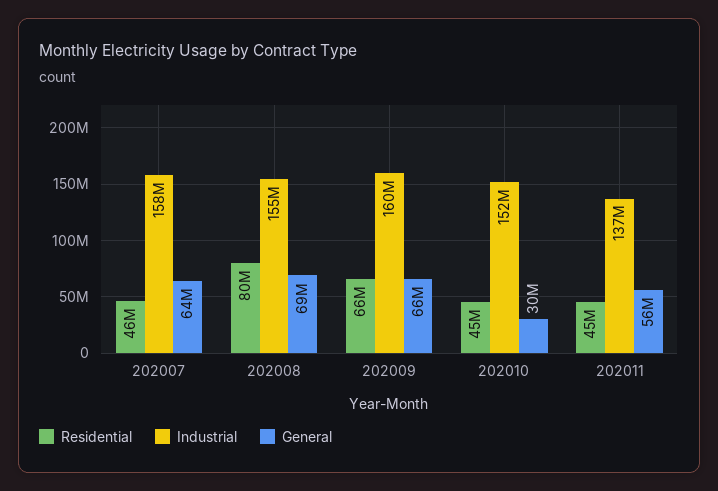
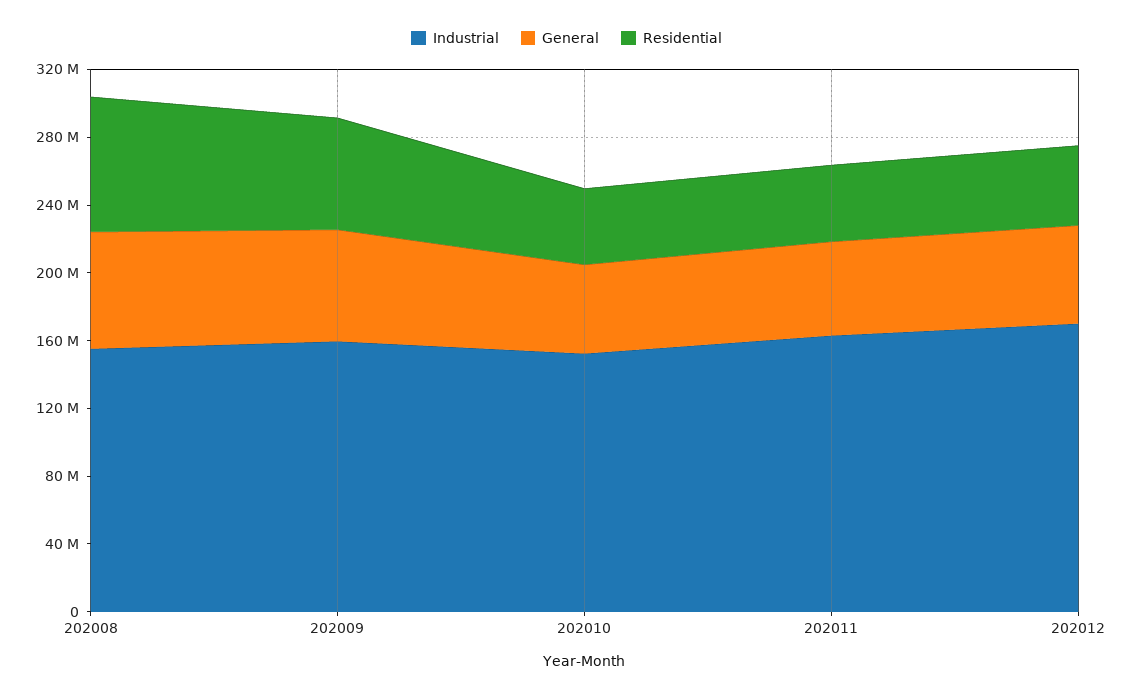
Residential, 202007: 46000000 -> none
Industrial, 202007: 158000000 -> none
General, 202007: 64000000 -> none
General, 202010: 30000000 -> 50000000
Industrial, 202011: 137000000 -> 160000000
Industrial, 202012: none -> 170000000
General, 202012: none -> 60000000
Residential, 202012: none -> 50000000

